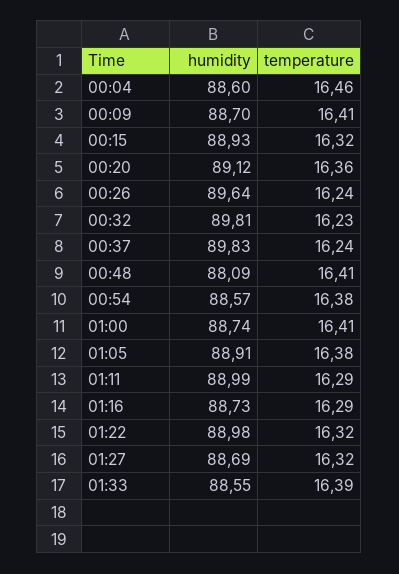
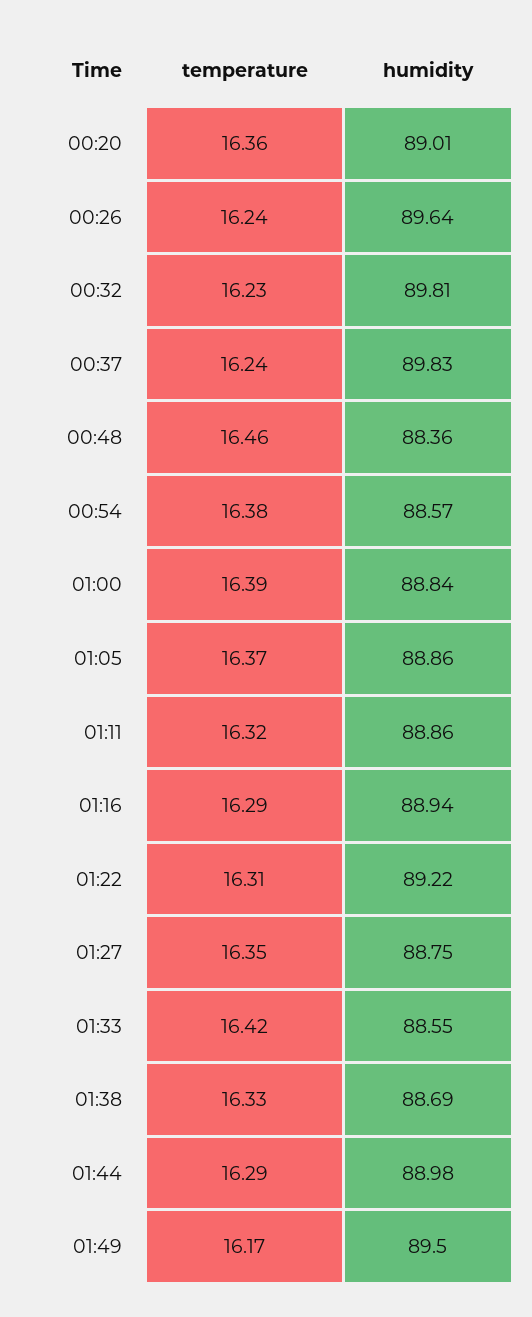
humidity, 00:04: 88.6 -> none
temperature, 00:04: 16.46 -> none
humidity, 00:09: 88.7 -> none
temperature, 00:09: 16.41 -> none
humidity, 00:15: 88.93 -> none
temperature, 00:15: 16.32 -> none
humidity, 00:20: 89.12 -> 89.01
humidity, 00:48: 88.09 -> 88.36
temperature, 00:48: 16.41 -> 16.46
humidity, 01:00: 88.74 -> 88.84
temperature, 01:00: 16.41 -> 16.39
humidity, 01:05: 88.91 -> 88.86
temperature, 01:05: 16.38 -> 16.37
humidity, 01:11: 88.99 -> 88.86
temperature, 01:11: 16.29 -> 16.32
humidity, 01:16: 88.73 -> 88.94
humidity, 01:22: 88.98 -> 89.22
temperature, 01:22: 16.32 -> 16.31
humidity, 01:27: 88.69 -> 88.75
temperature, 01:27: 16.32 -> 16.35
temperature, 01:33: 16.39 -> 16.42
temperature, 01:38: none -> 16.33
humidity, 01:38: none -> 88.69
temperature, 01:44: none -> 16.29
humidity, 01:44: none -> 88.98
temperature, 01:49: none -> 16.17
humidity, 01:49: none -> 89.5

